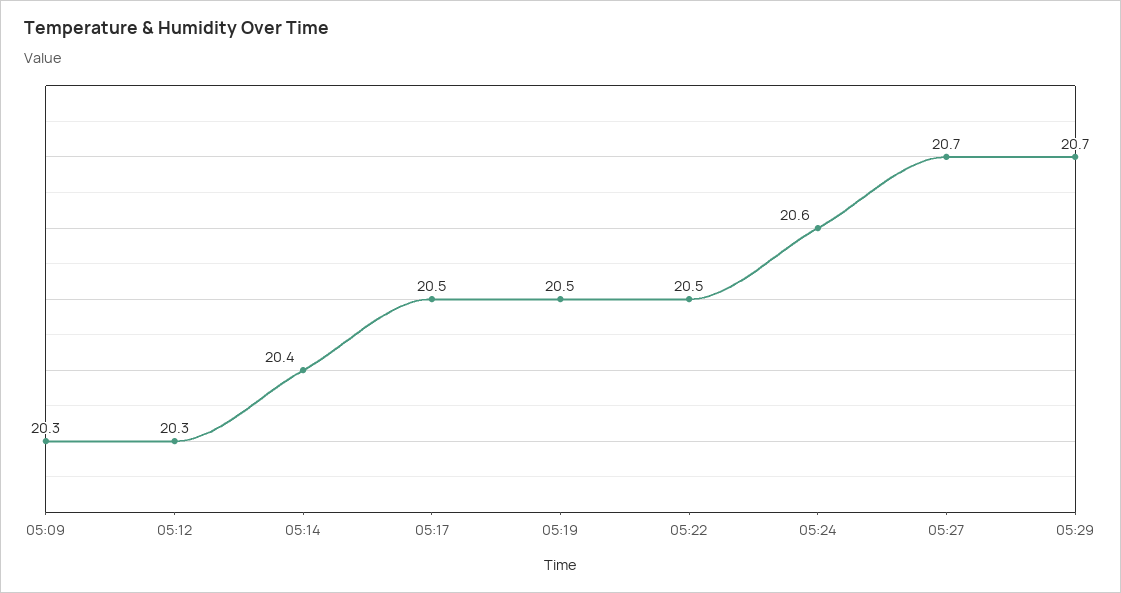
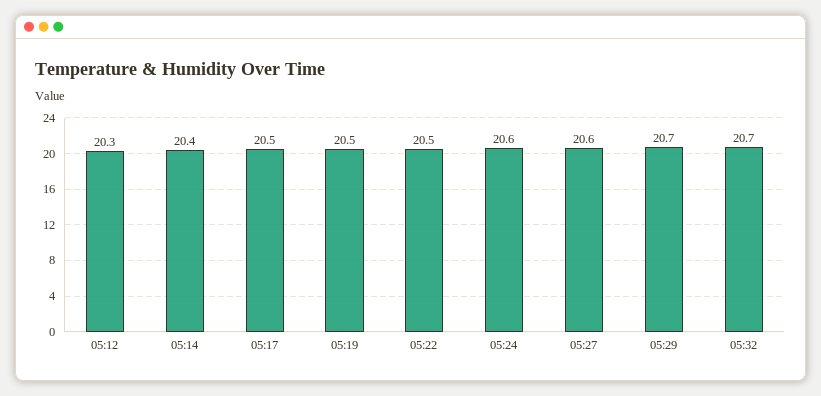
05:09: 20.3 -> none
05:27: 20.7 -> 20.6
05:32: none -> 20.7

